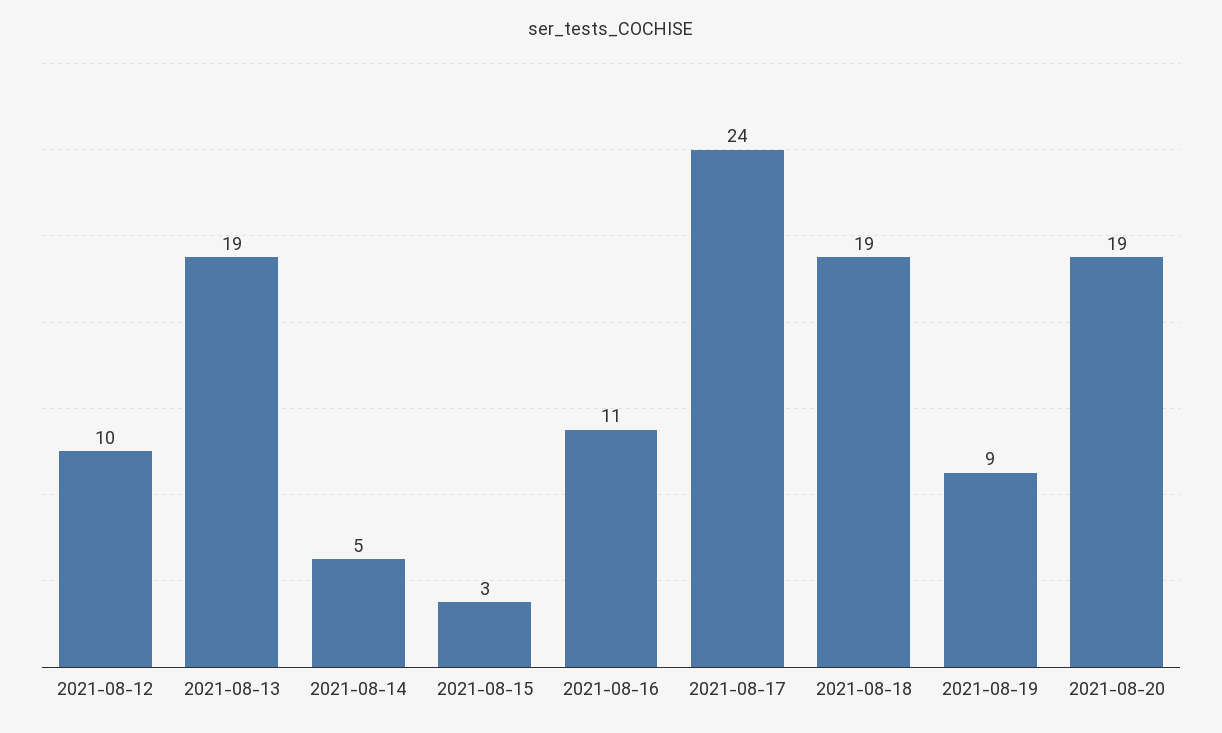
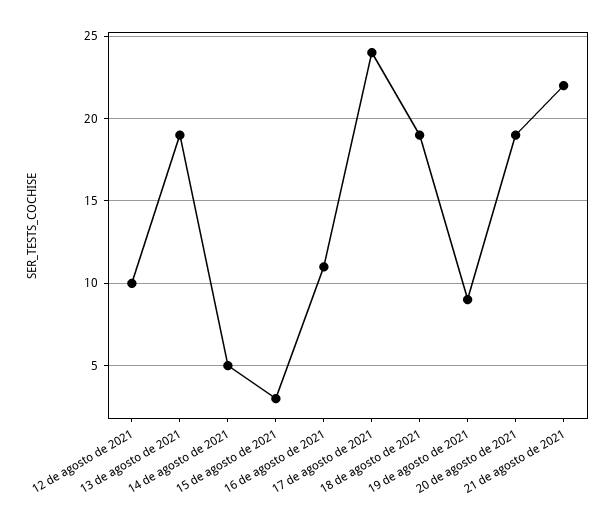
21 de agosto de 2021: none -> 22

